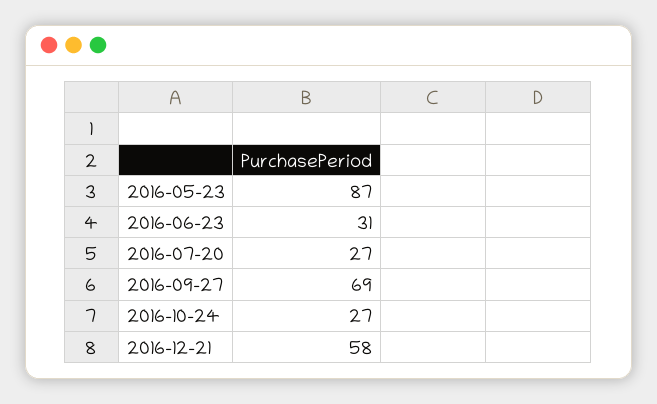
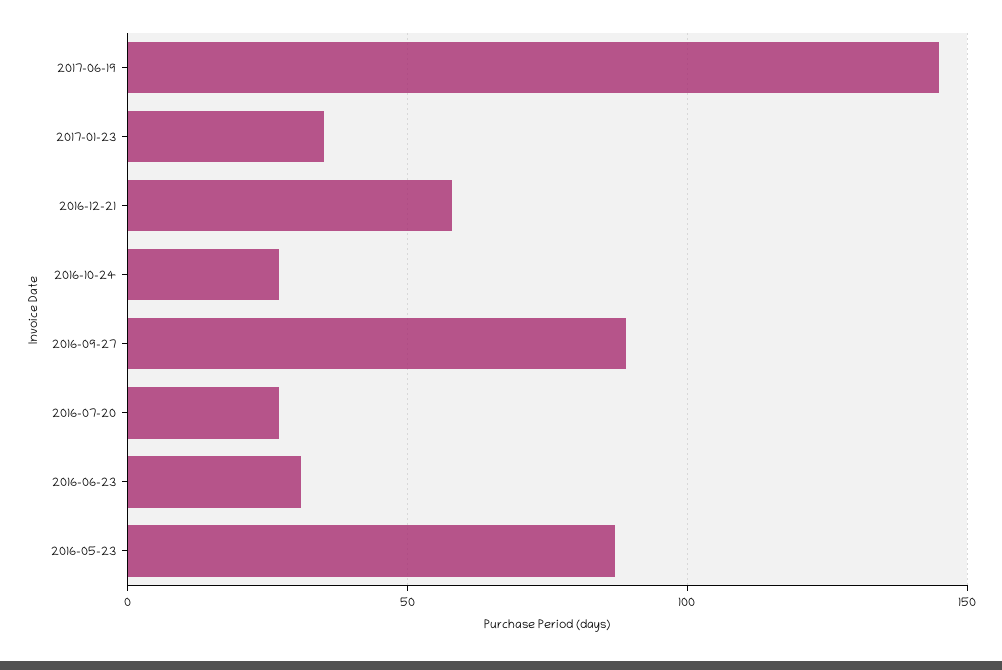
2016-09-27: 69 -> 90
2017-06-19: none -> 145
2017-01-23: none -> 35

